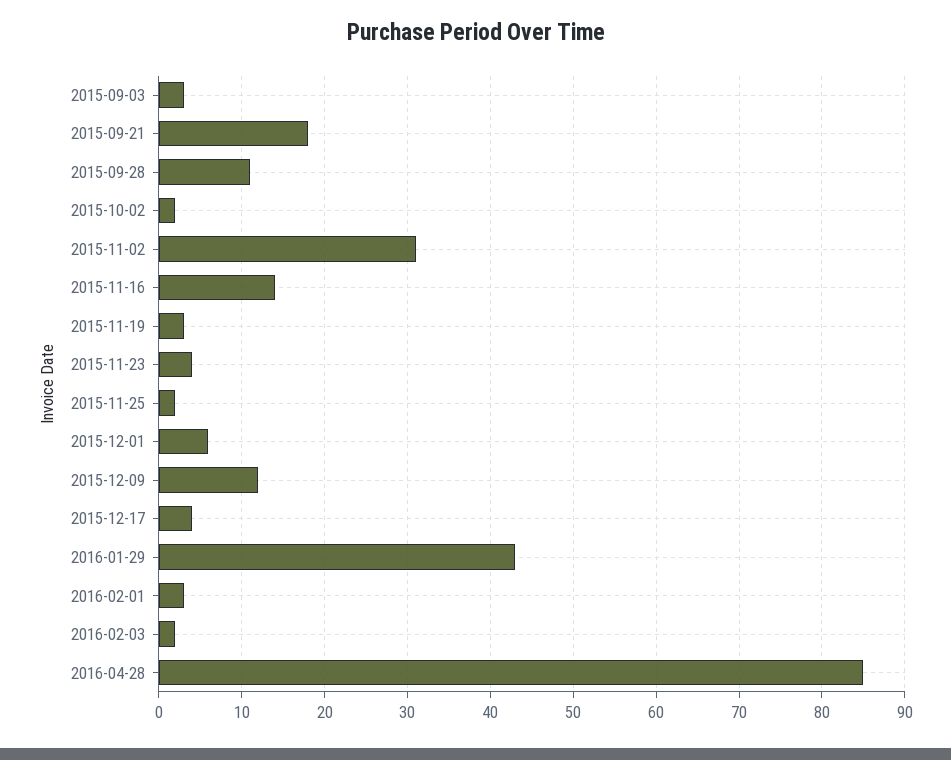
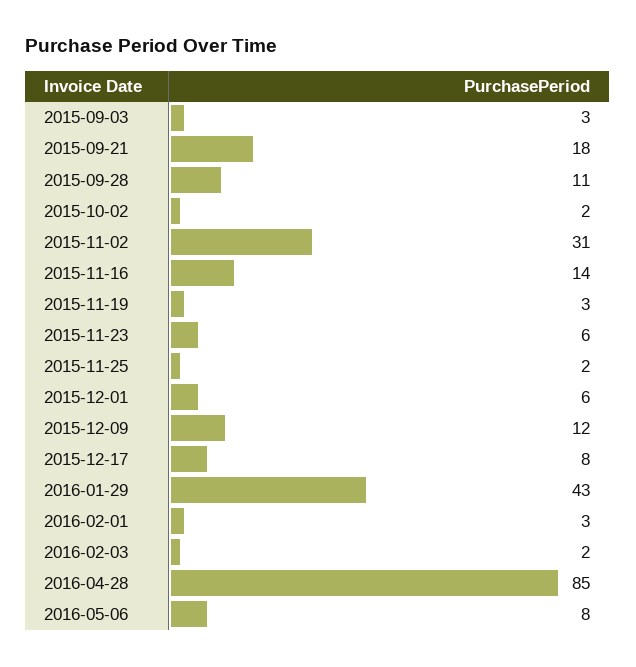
2015-11-23: 4 -> 6
2015-12-17: 4 -> 8
2016-05-06: none -> 8

